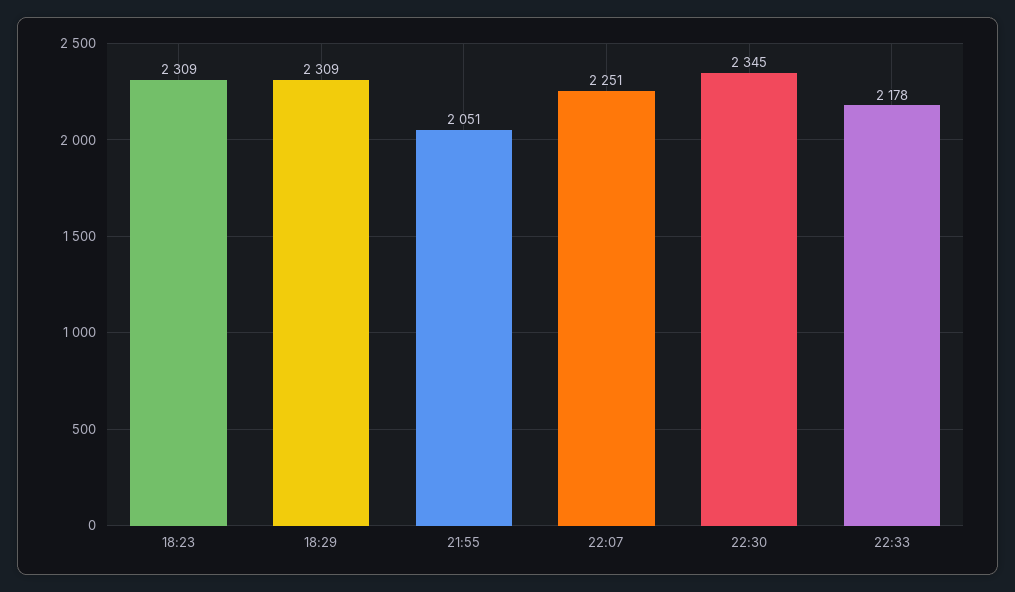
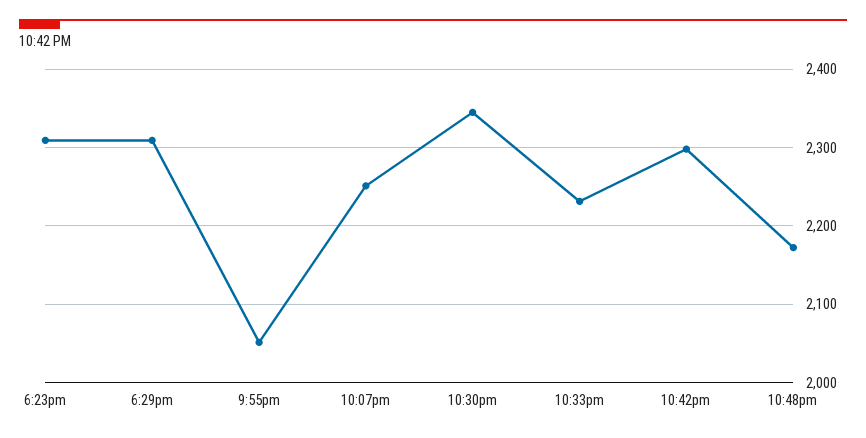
22:33: 2178 -> 2230
10:42pm: none -> 2300
10:48pm: none -> 2170

